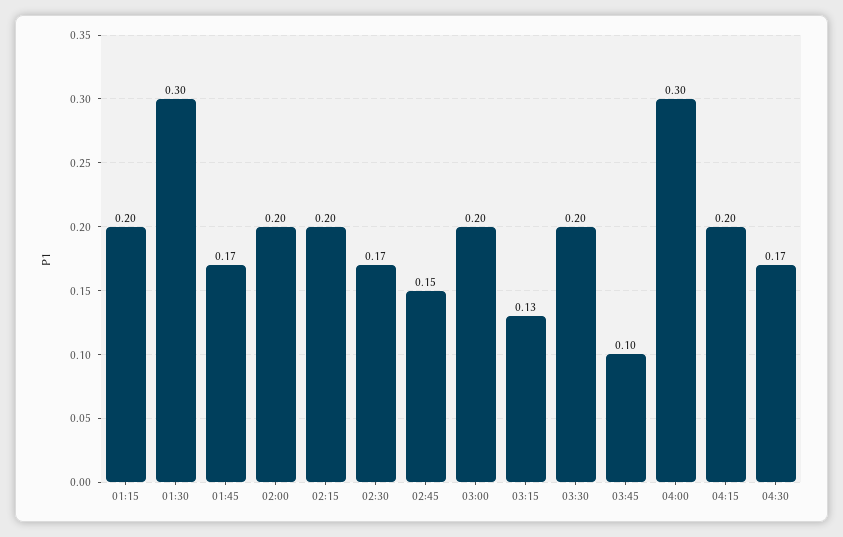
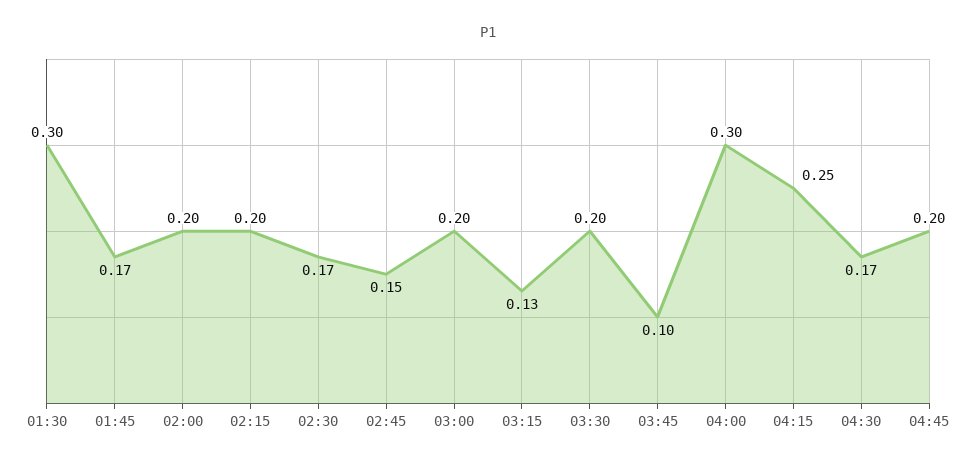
01:15: 0.2 -> none
04:15: 0.2 -> 0.25
04:45: none -> 0.2

